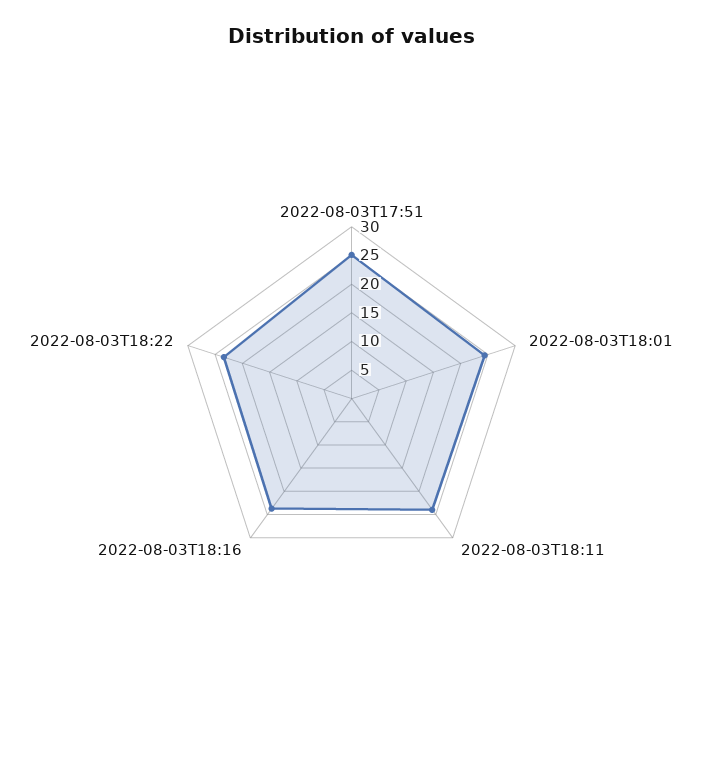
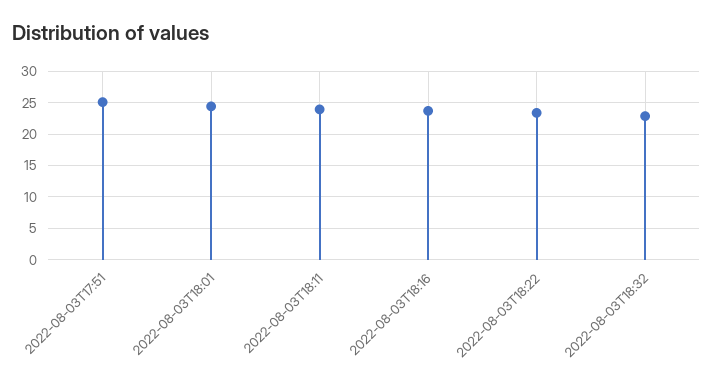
2022-08-03T18:32: none -> 23

